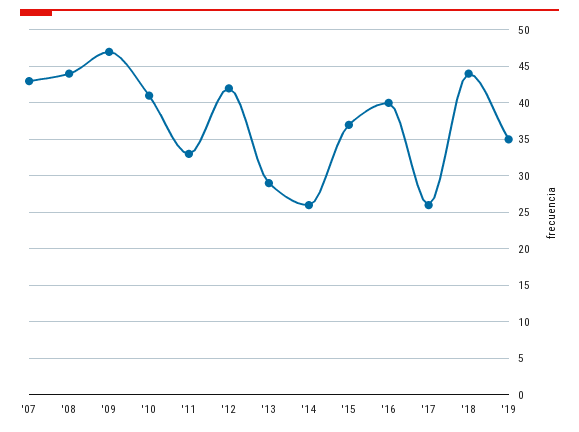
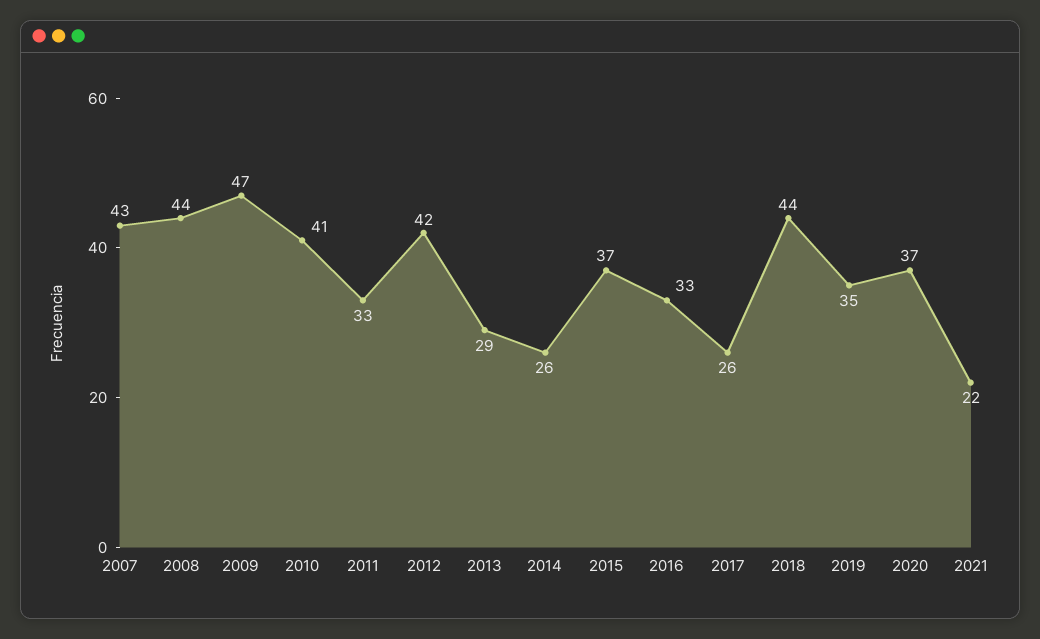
'16: 40 -> 33
2020: none -> 37
2021: none -> 22

